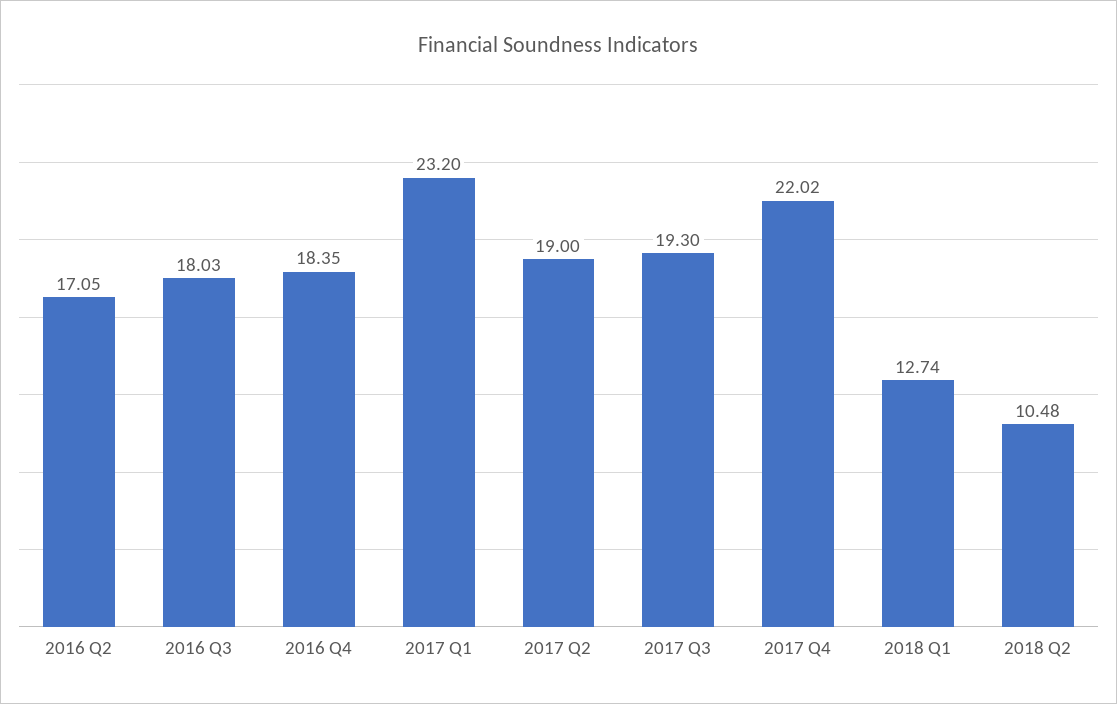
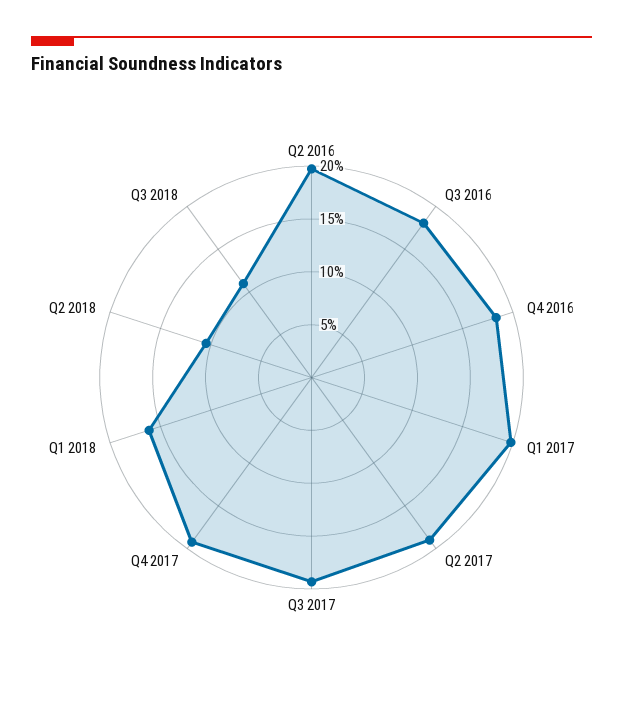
2016 Q2: 17.05 -> 20
2017 Q1: 23.2 -> 20
2017 Q4: 22.02 -> 19
2018 Q1: 12.74 -> 16
Q3 2018: none -> 11

